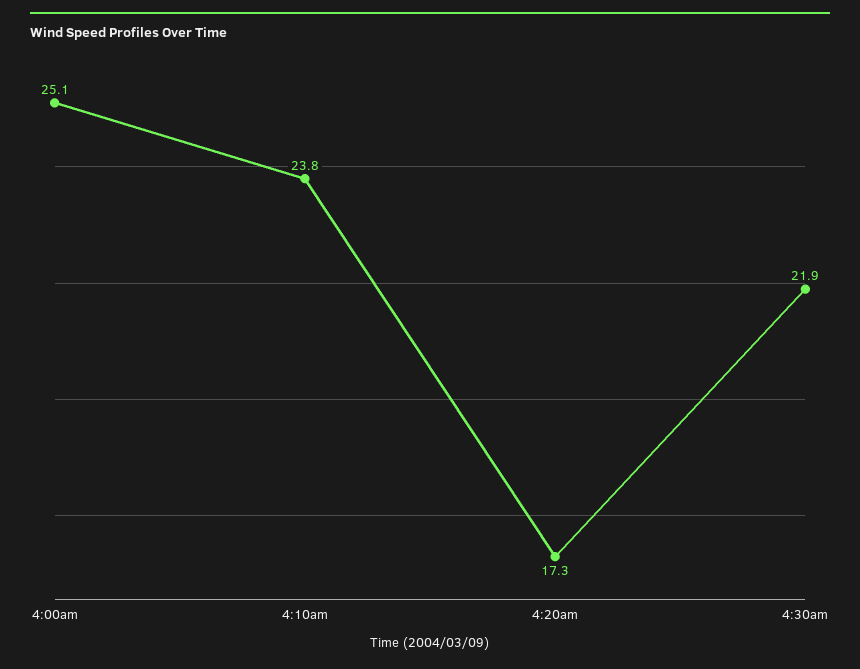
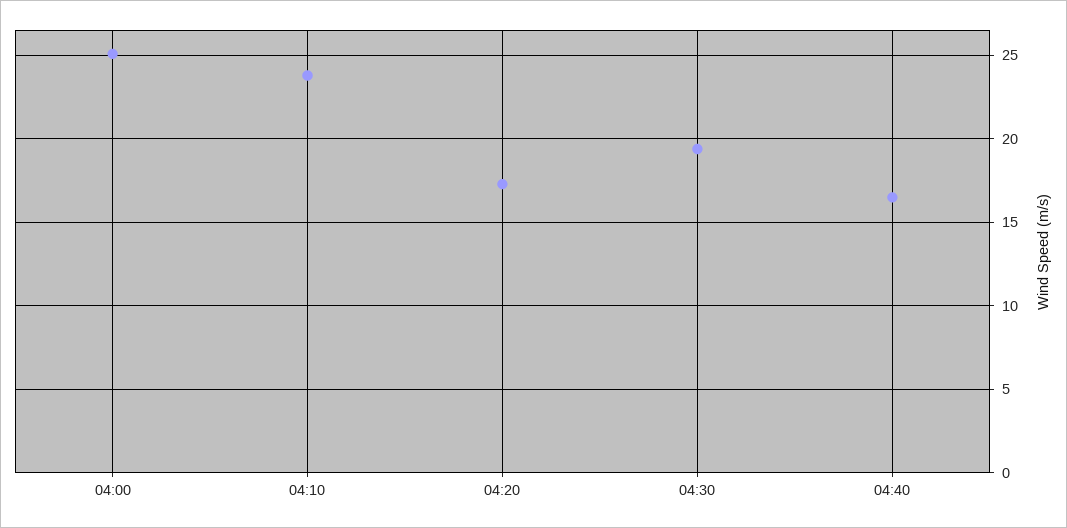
4:30am: 21.9 -> 19.5
04:40: none -> 16.5

